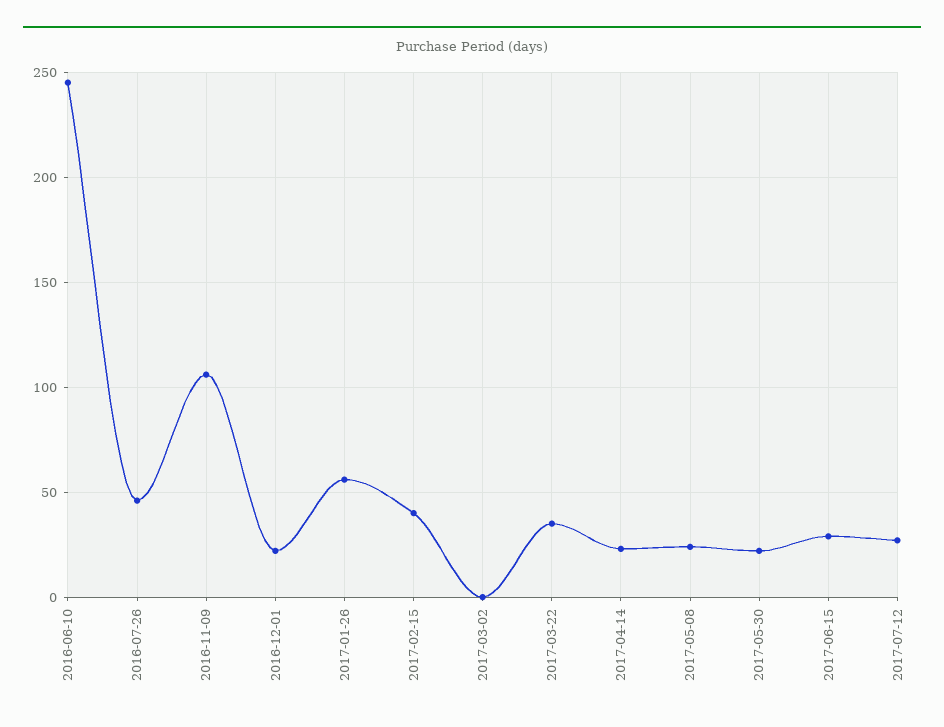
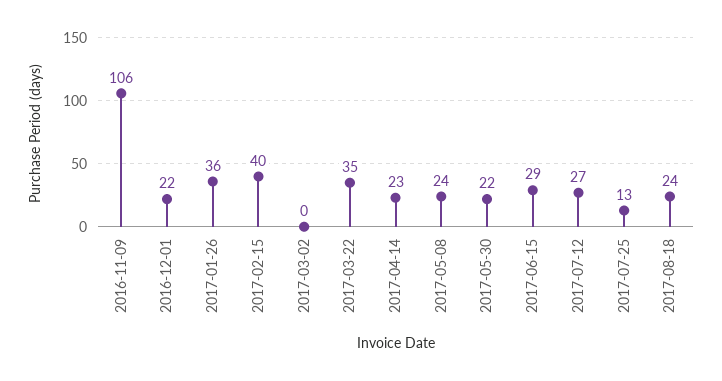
2016-06-10: 245 -> none
2016-07-26: 45 -> none
2017-01-26: 55 -> 36
2017-07-25: none -> 13
2017-08-18: none -> 24

